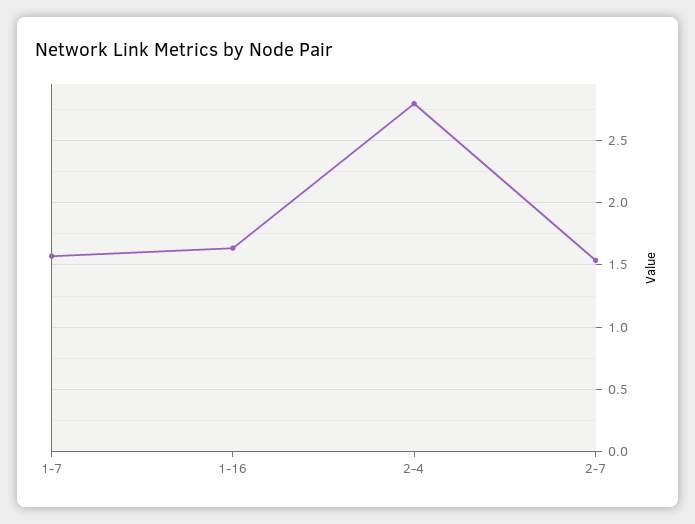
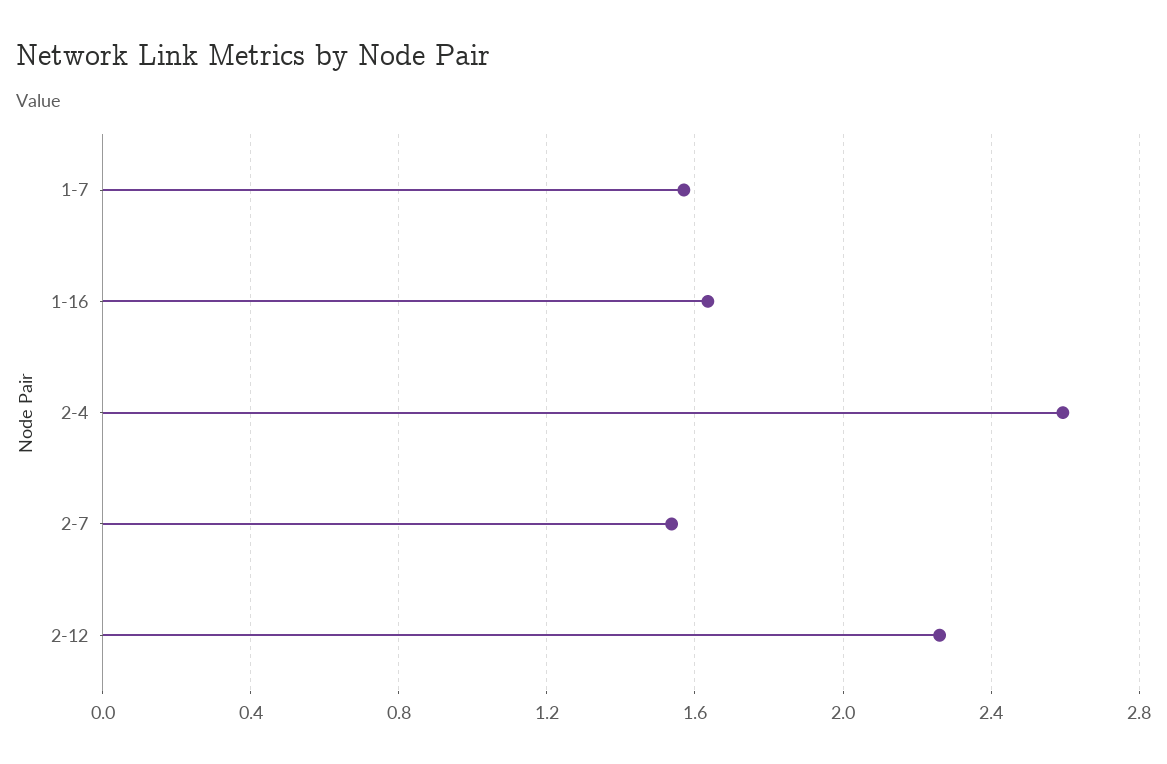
2-4: 2.8 -> 2.6
2-12: none -> 2.25

